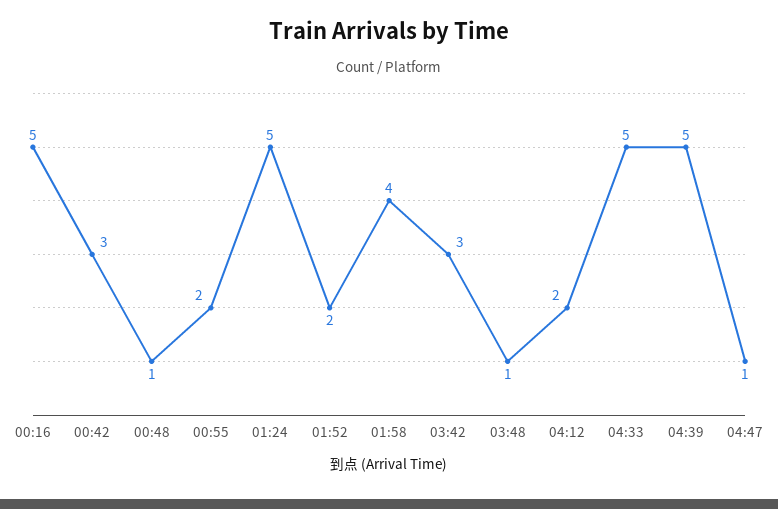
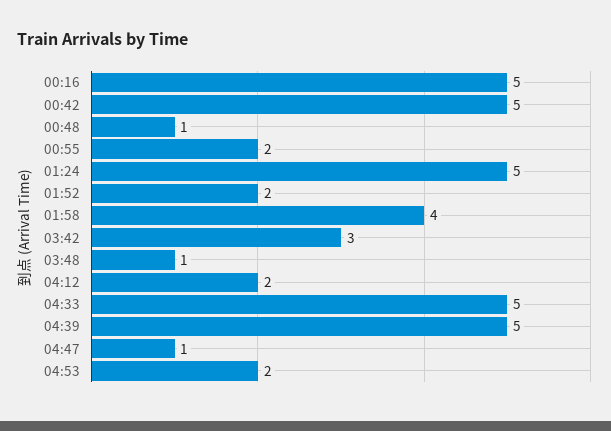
00:42: 3 -> 5
04:53: none -> 2

